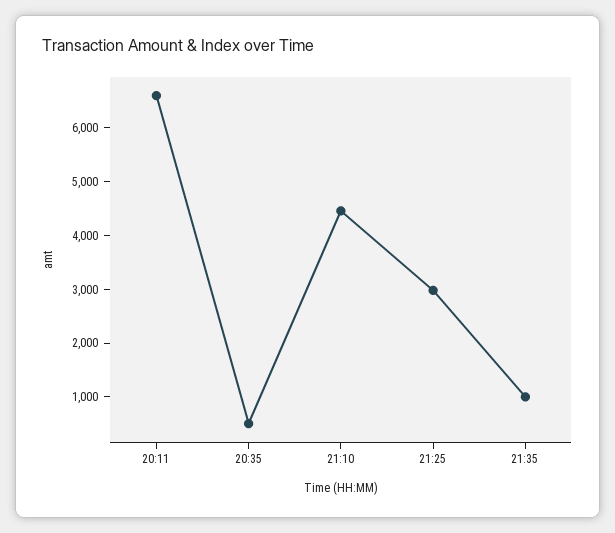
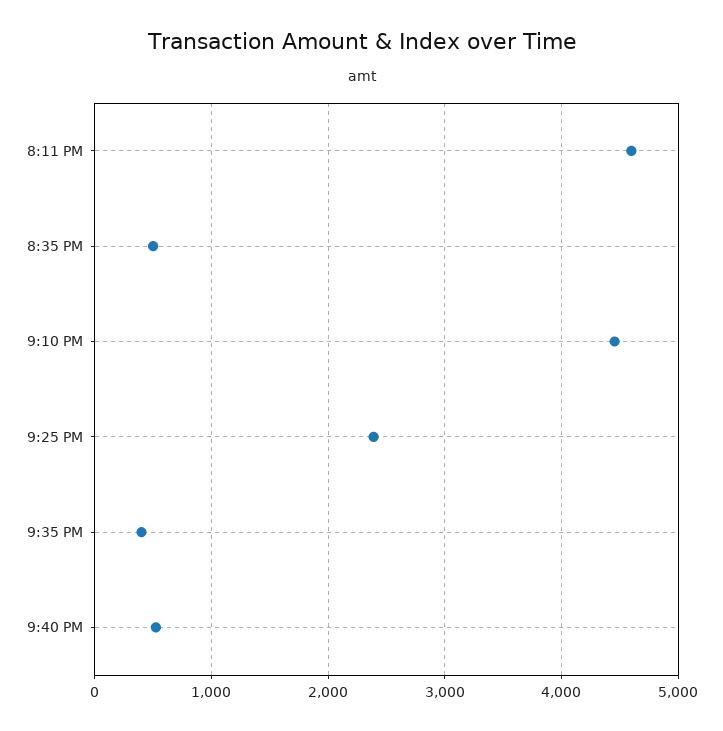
20:11: 6600 -> 4600
21:25: 3000 -> 2400
21:35: 1000 -> 400
9:40 PM: none -> 500

